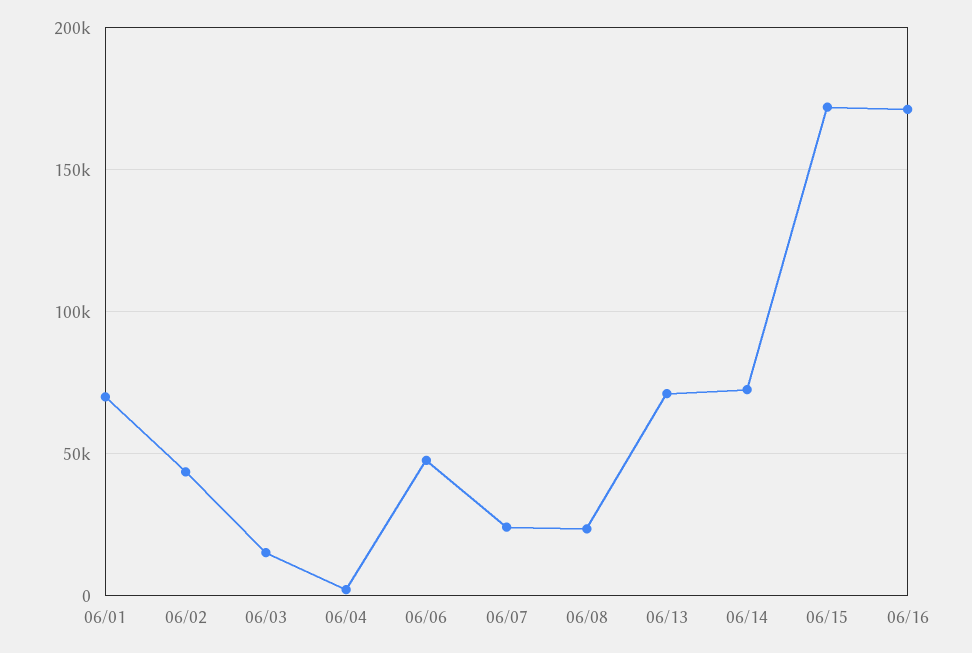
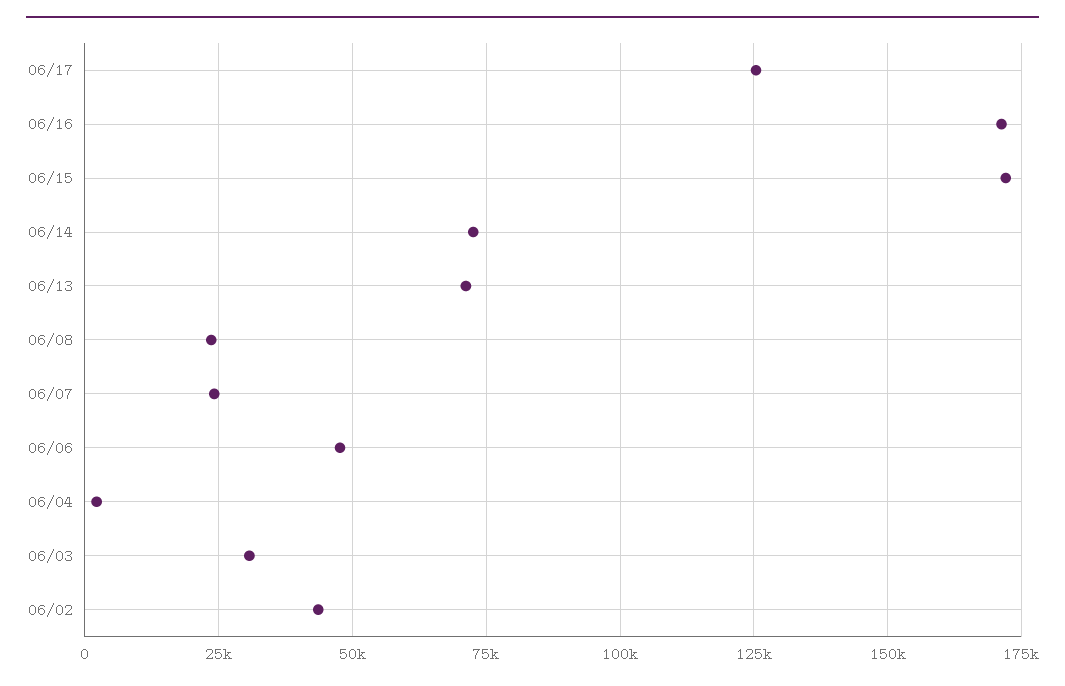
06/01: 70000 -> none
06/03: 15000 -> 30000
06/17: none -> 125000

